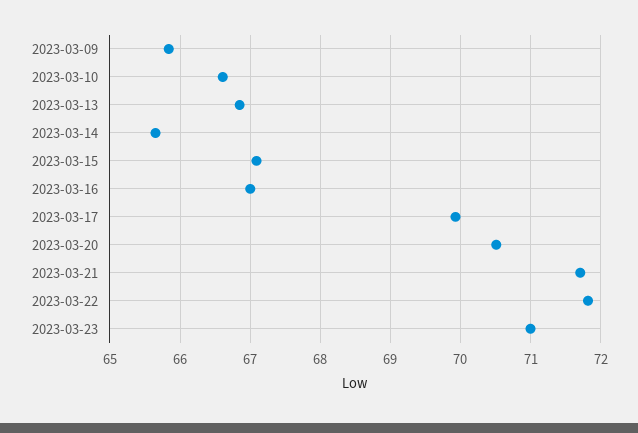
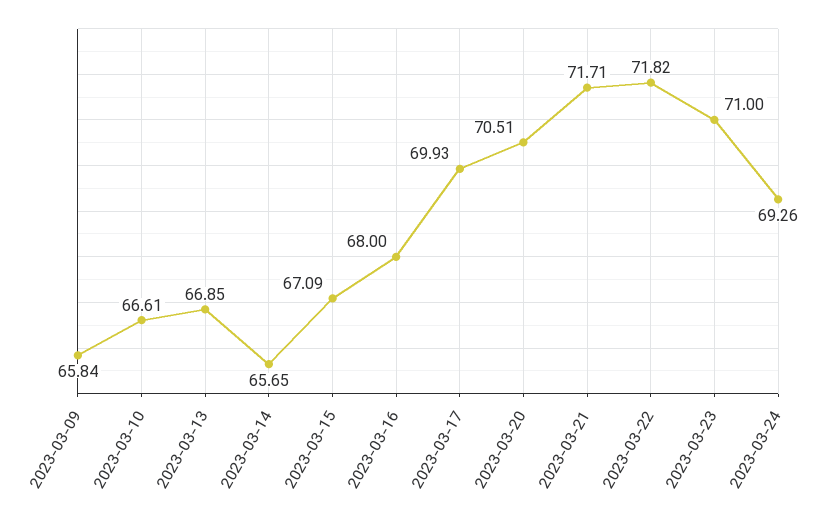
2023-03-16: 67 -> 68
2023-03-24: none -> 69.26

